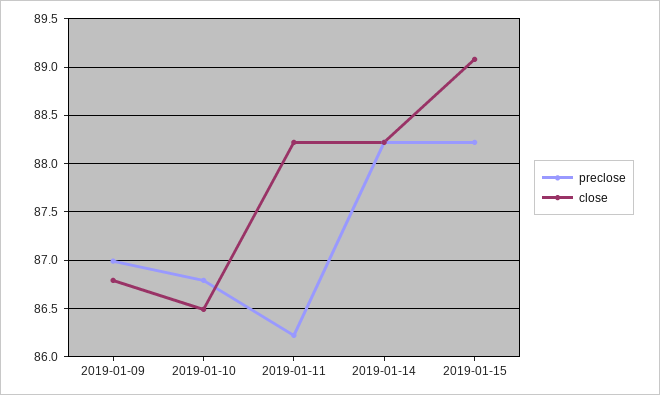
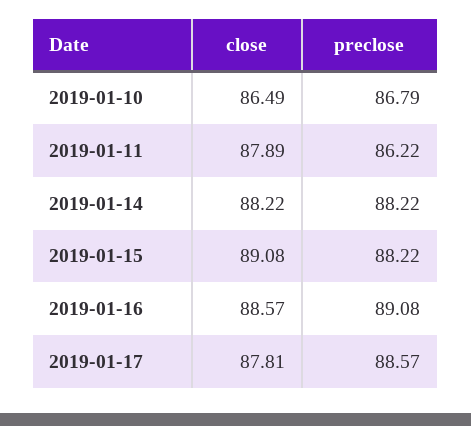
preclose, 2019-01-09: 87 -> none
close, 2019-01-09: 86.8 -> none
close, 2019-01-11: 88.2 -> 87.89
close, 2019-01-16: none -> 88.57
preclose, 2019-01-16: none -> 89.08
close, 2019-01-17: none -> 87.81
preclose, 2019-01-17: none -> 88.57

